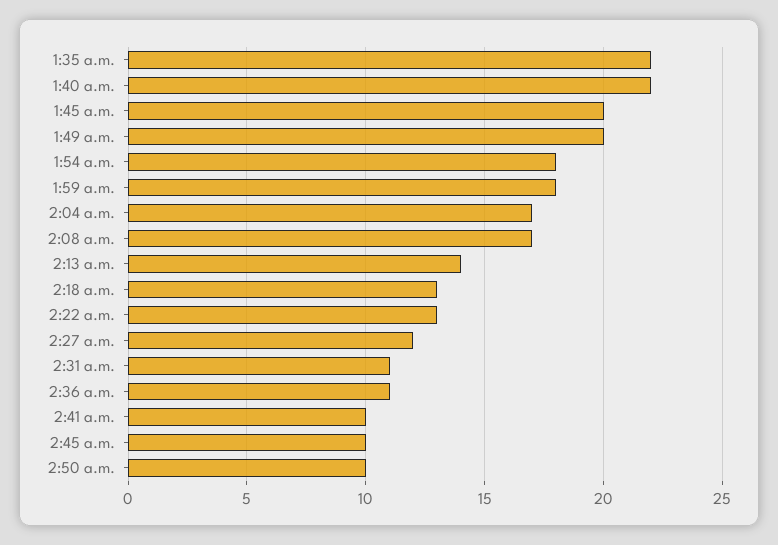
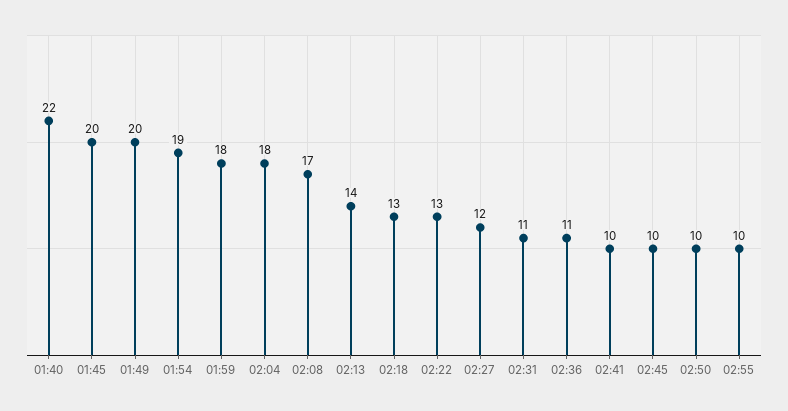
1:35 a.m.: 22 -> none
1:54 a.m.: 18 -> 19
2:04 a.m.: 17 -> 18
02:55: none -> 10

